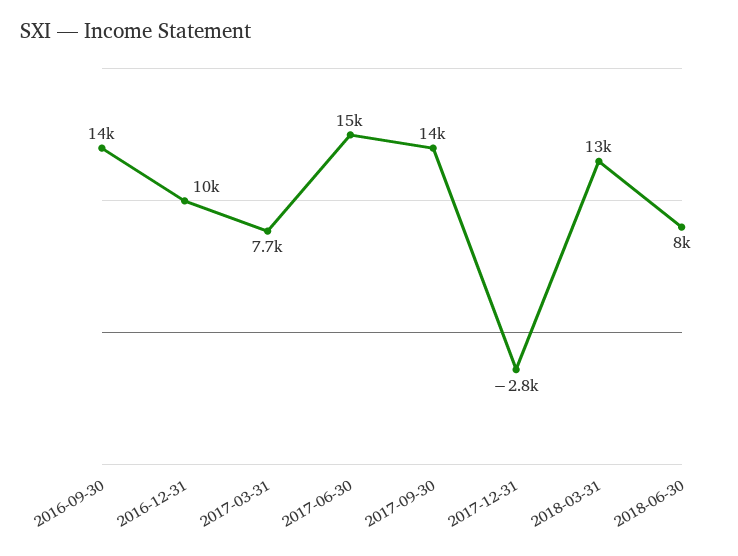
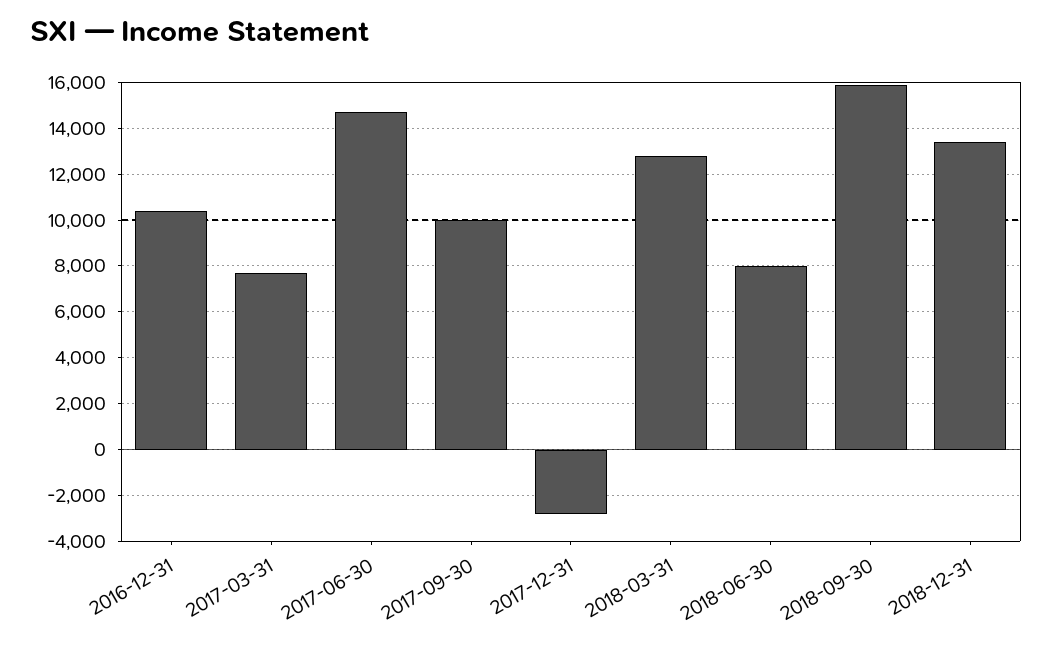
2016-09-30: 14000 -> none
2017-09-30: 14000 -> 10000
2018-09-30: none -> 16000
2018-12-31: none -> 13500

